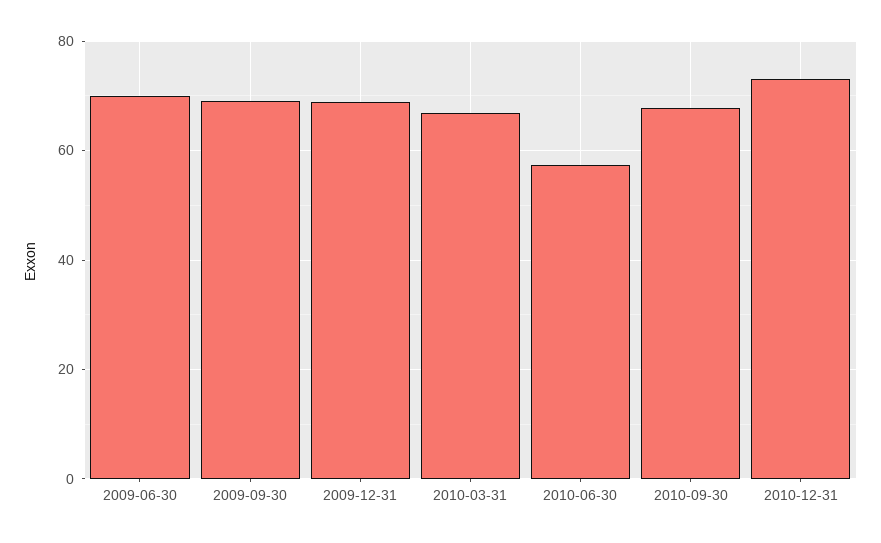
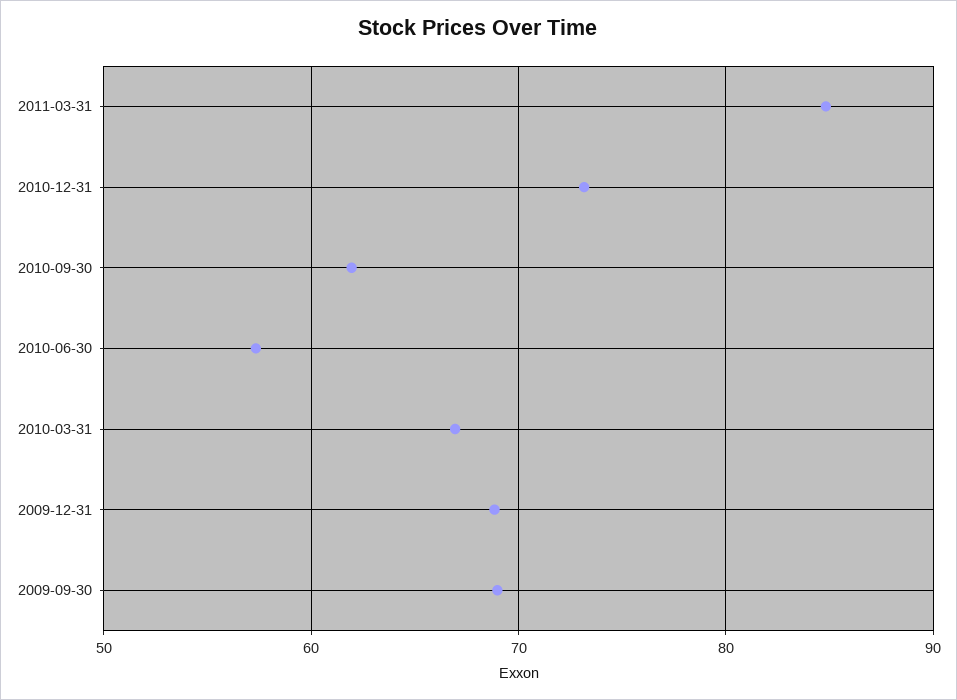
2009-06-30: 70 -> none
2010-09-30: 68 -> 62
2011-03-31: none -> 85

